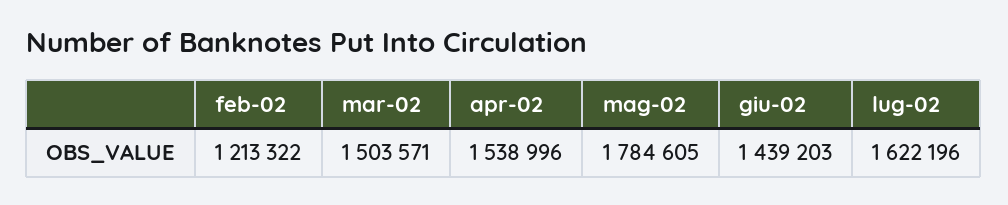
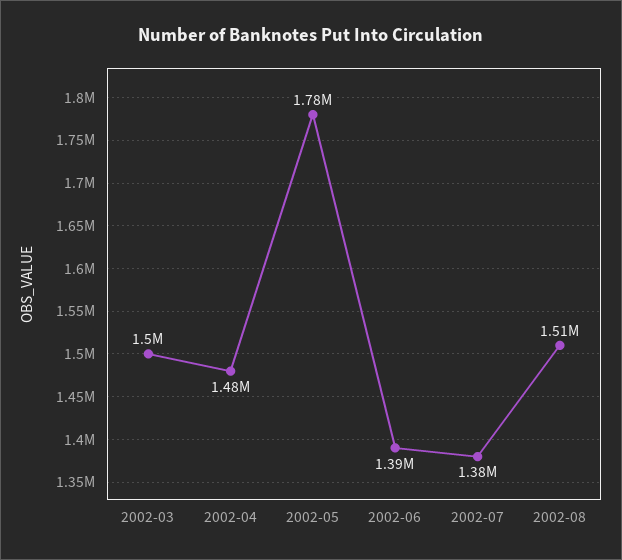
feb-02: 1213322 -> none
apr-02: 1538996 -> 1480000
giu-02: 1439203 -> 1390000
lug-02: 1622196 -> 1380000
2002-08: none -> 1510000

